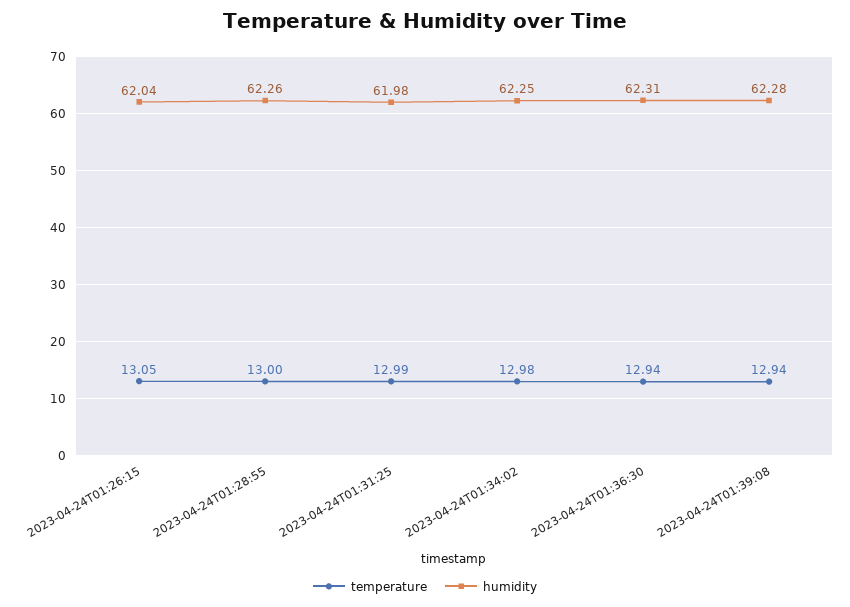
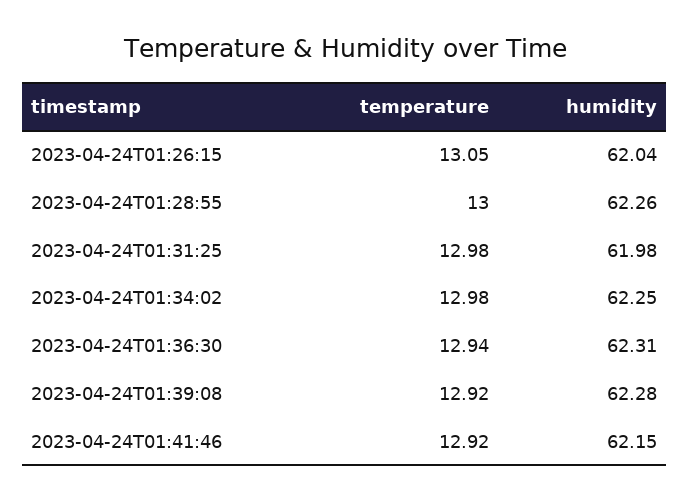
temperature, 2023-04-24T01:31:25: 12.99 -> 12.98
temperature, 2023-04-24T01:39:08: 12.94 -> 12.92
temperature, 2023-04-24T01:41:46: none -> 12.92
humidity, 2023-04-24T01:41:46: none -> 62.15

